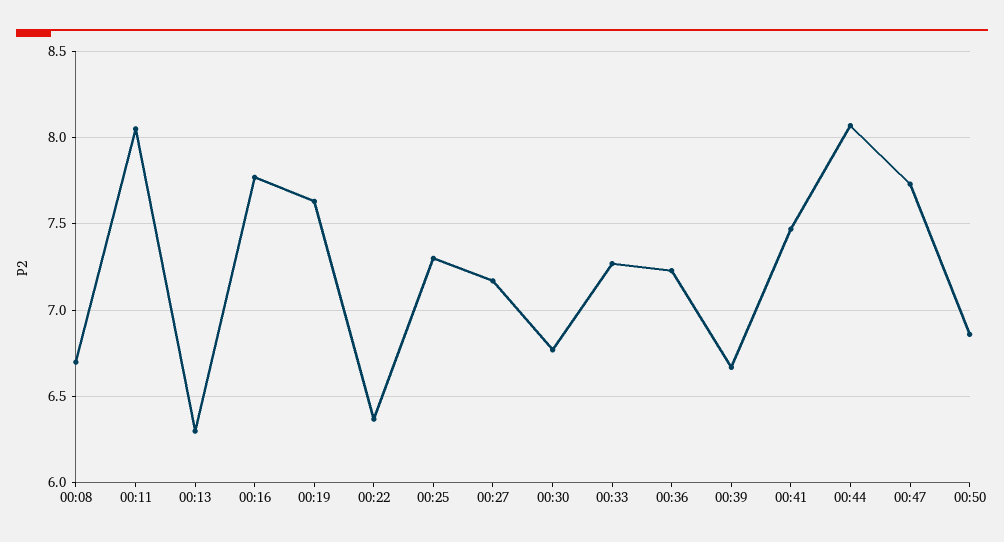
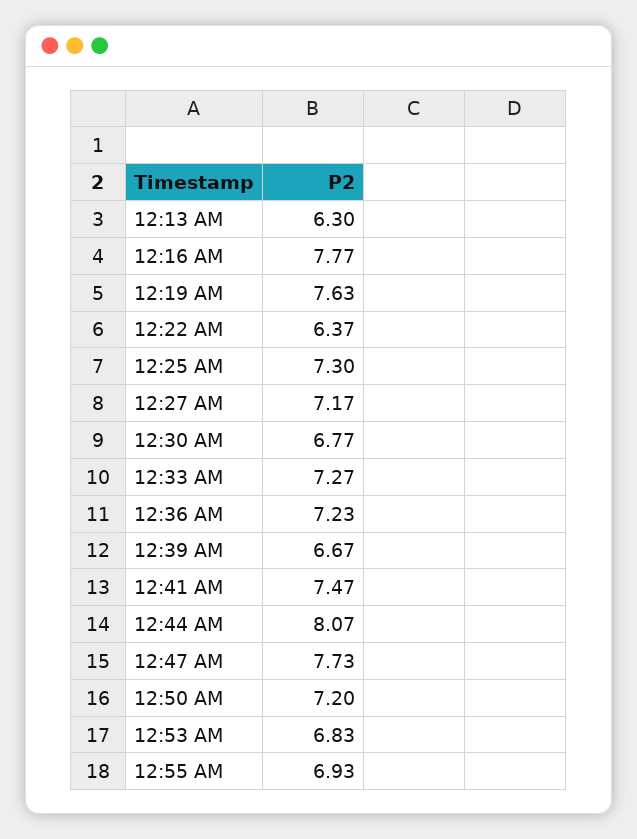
00:08: 6.7 -> none
00:11: 8.05 -> none
00:50: 6.85 -> 7.2
12:53 AM: none -> 6.83
12:55 AM: none -> 6.93

